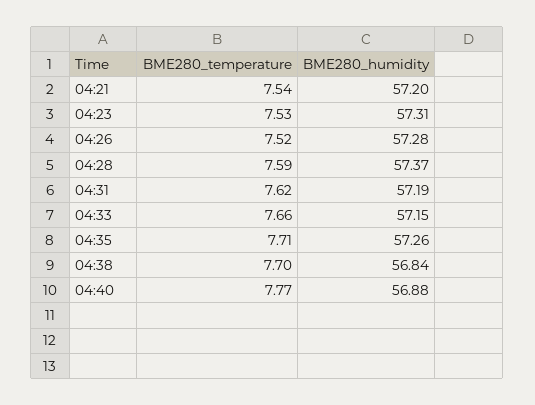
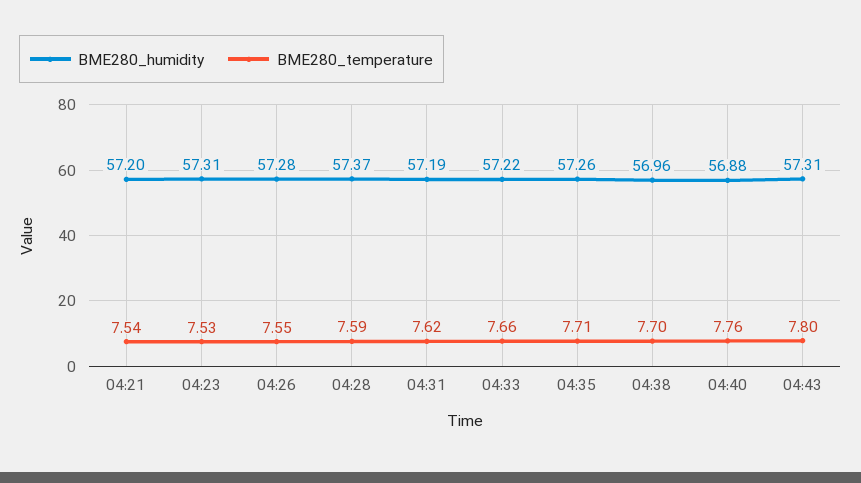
BME280_temperature, 04:26: 7.52 -> 7.55
BME280_humidity, 04:33: 57.15 -> 57.22
BME280_humidity, 04:38: 56.84 -> 56.96
BME280_temperature, 04:40: 7.77 -> 7.76
BME280_humidity, 04:43: none -> 57.31
BME280_temperature, 04:43: none -> 7.8

